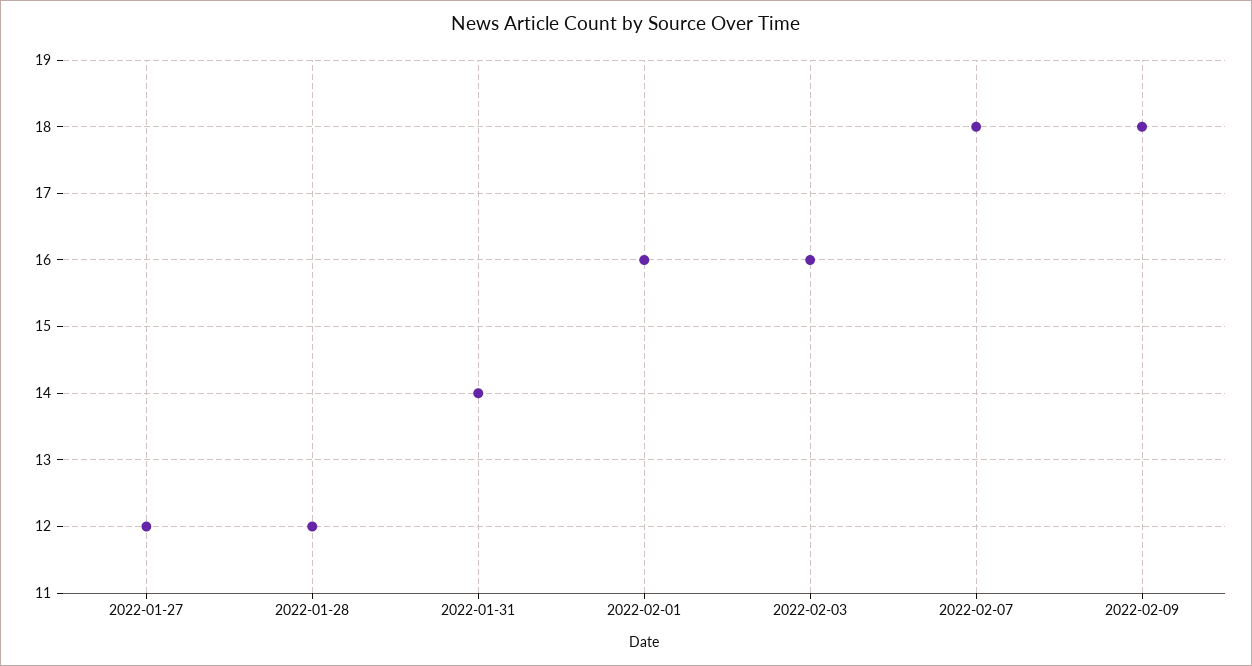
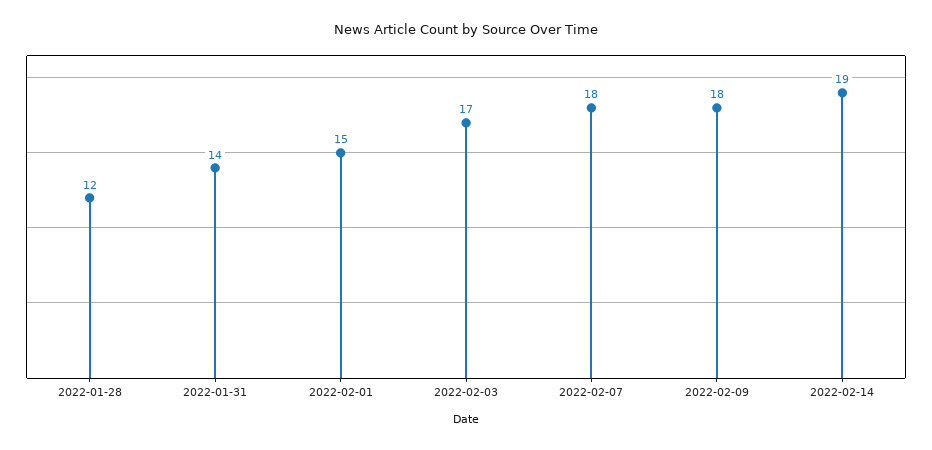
2022-01-27: 12 -> none
2022-02-01: 16 -> 15
2022-02-03: 16 -> 17
2022-02-14: none -> 19

